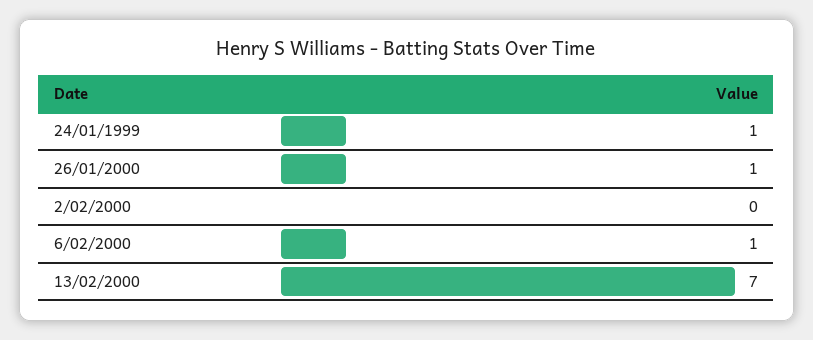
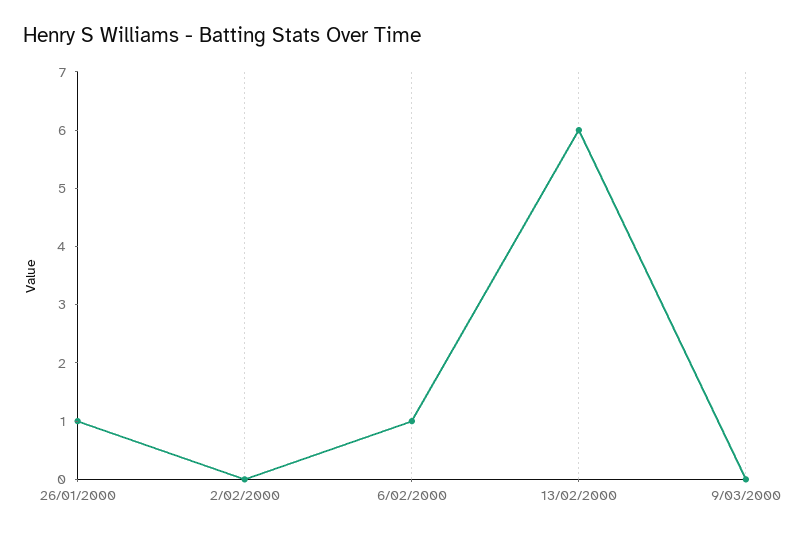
24/01/1999: 1 -> none
13/02/2000: 7 -> 6
9/03/2000: none -> 0

